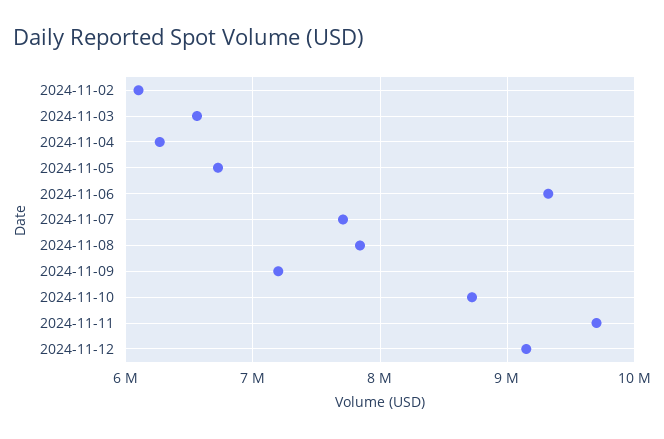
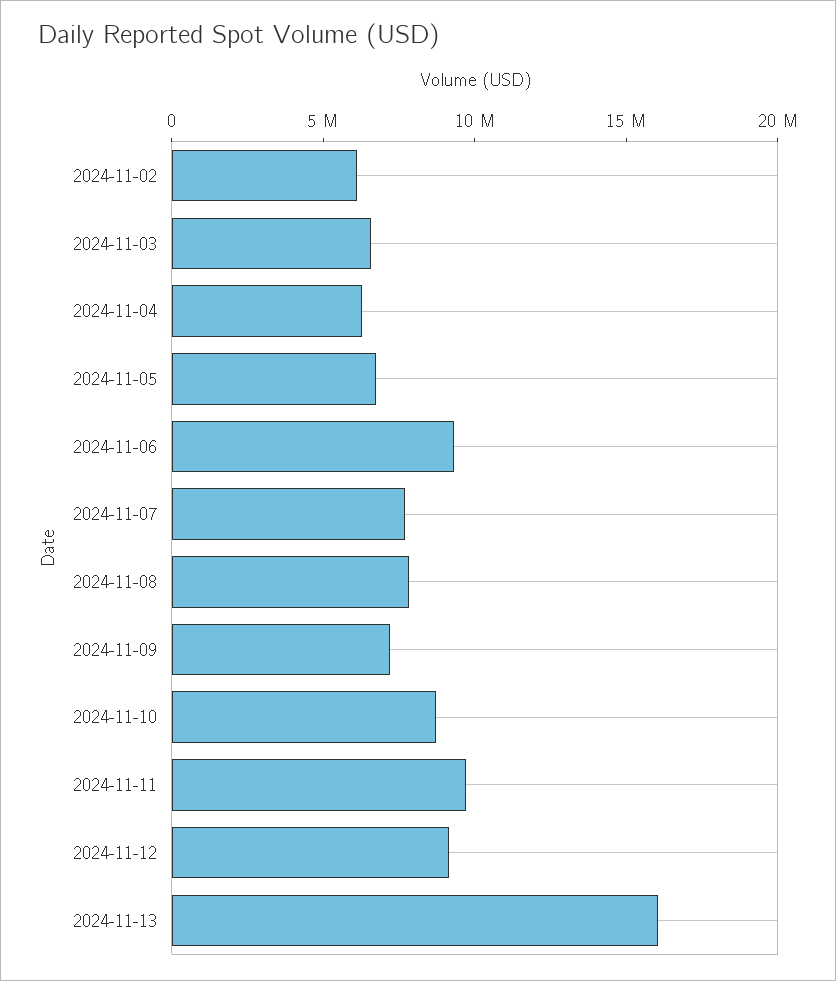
2024-11-13: none -> 16000000

